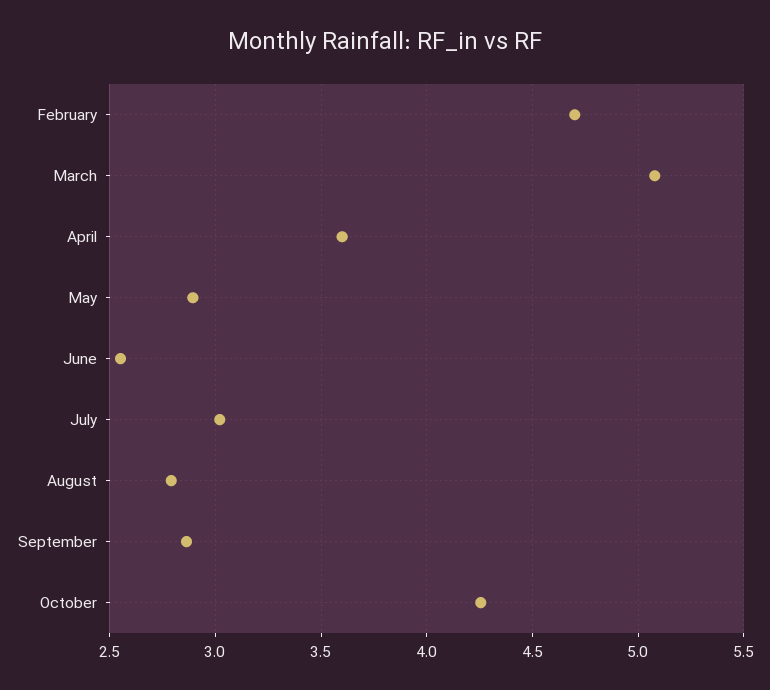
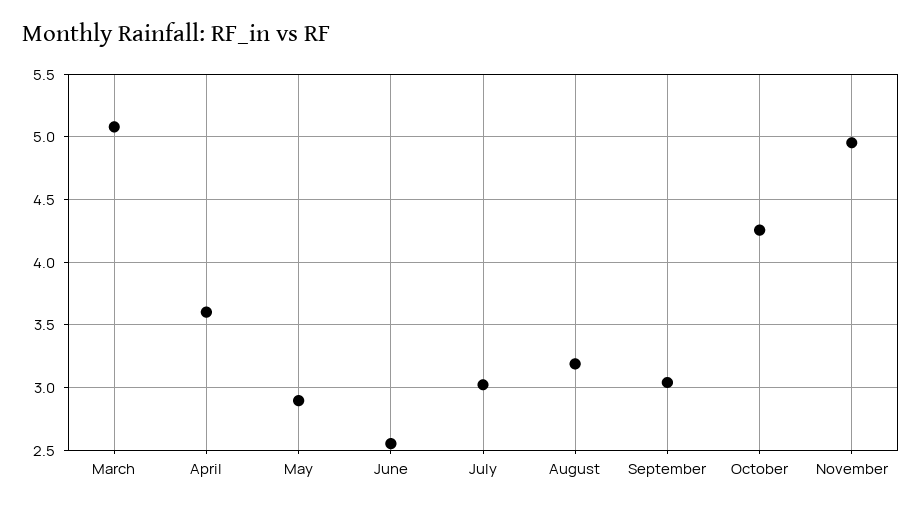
February: 4.7 -> none
August: 2.8 -> 3.2
September: 2.85 -> 3.05
November: none -> 4.95

